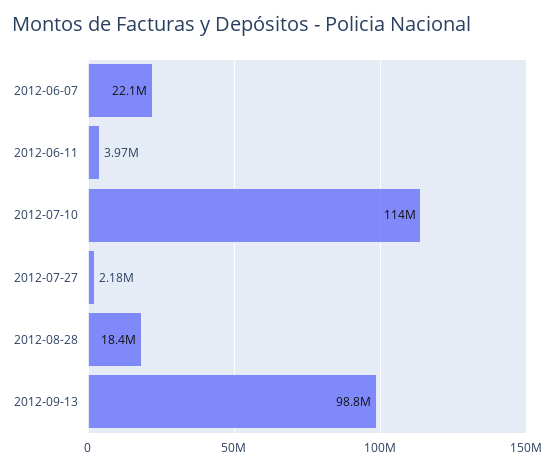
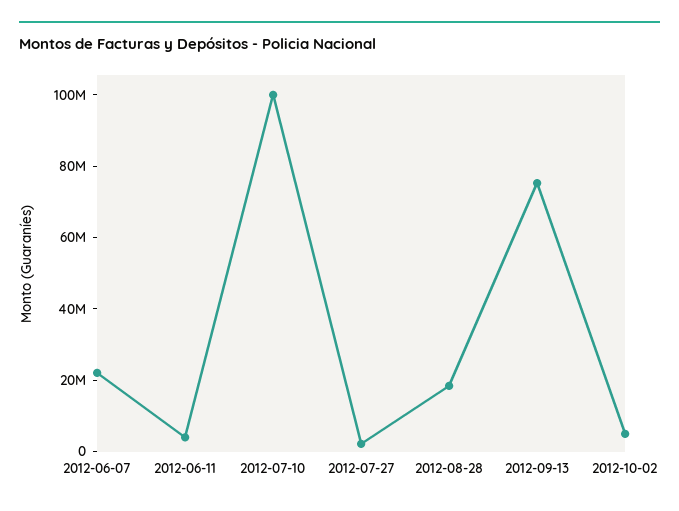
2012-07-10: 114000000 -> 100000000
2012-09-13: 98800000 -> 75000000
2012-10-02: none -> 5000000

